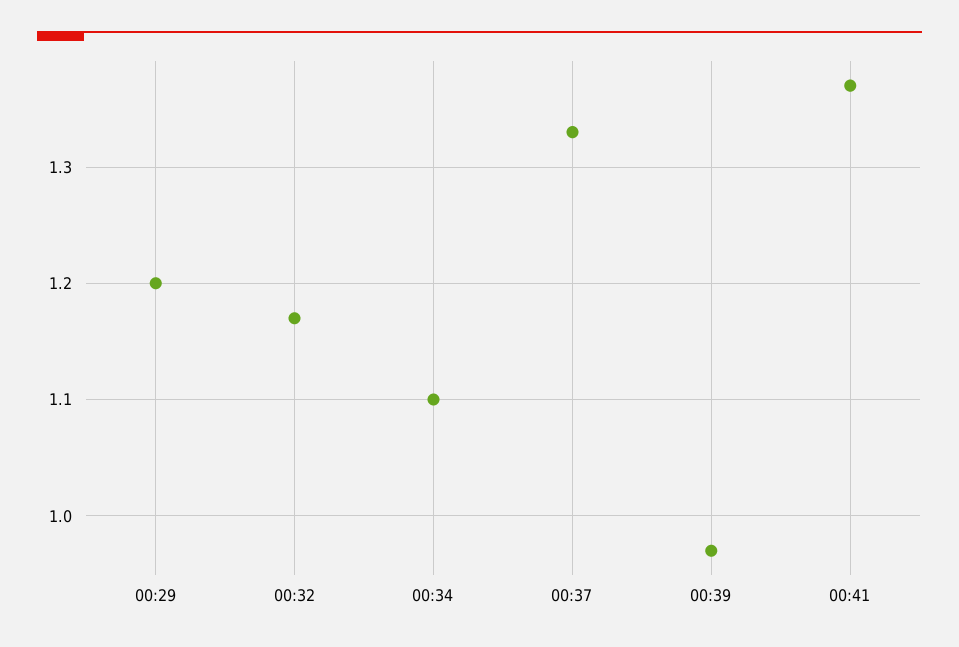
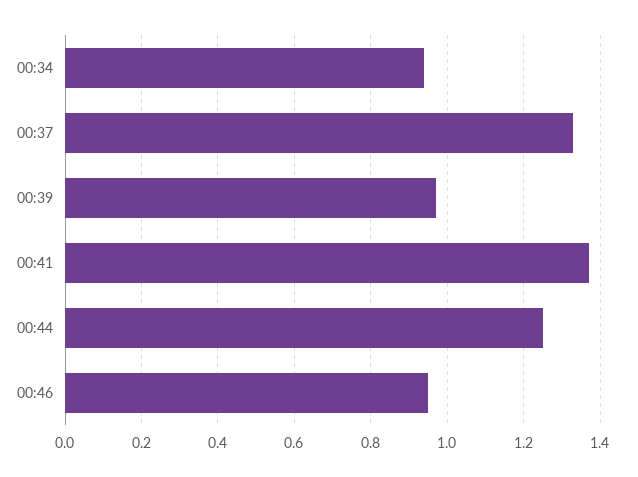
00:29: 1.2 -> none
00:32: 1.17 -> none
00:34: 1.1 -> 0.95
00:44: none -> 1.25
00:46: none -> 0.95

